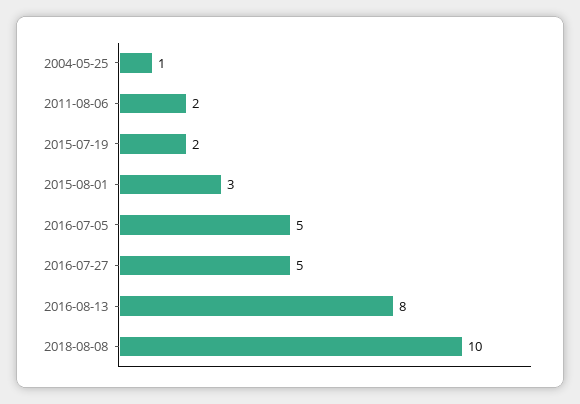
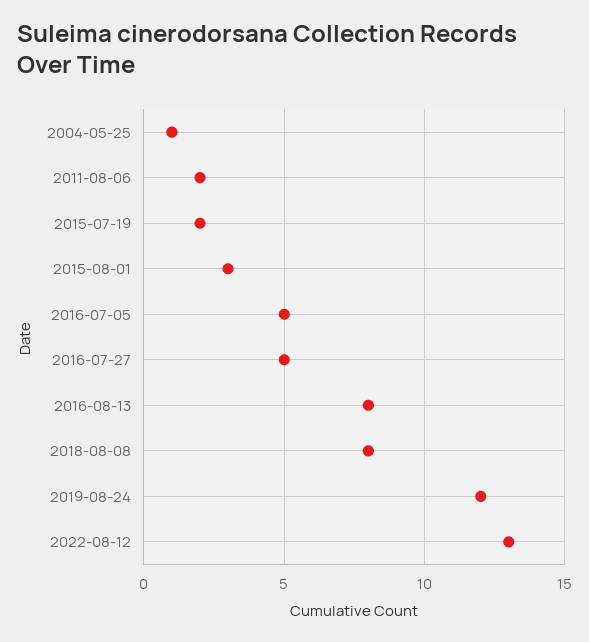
2018-08-08: 10 -> 8
2019-08-24: none -> 12
2022-08-12: none -> 13

